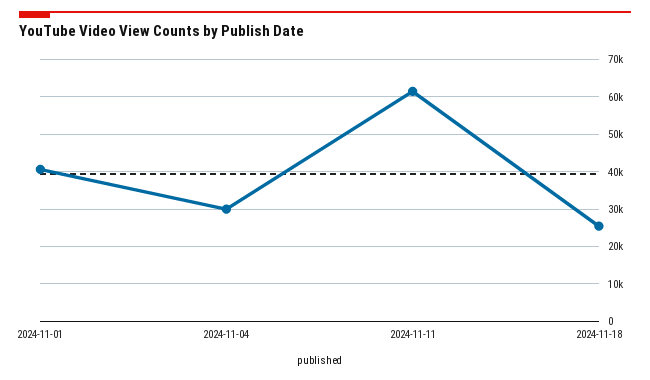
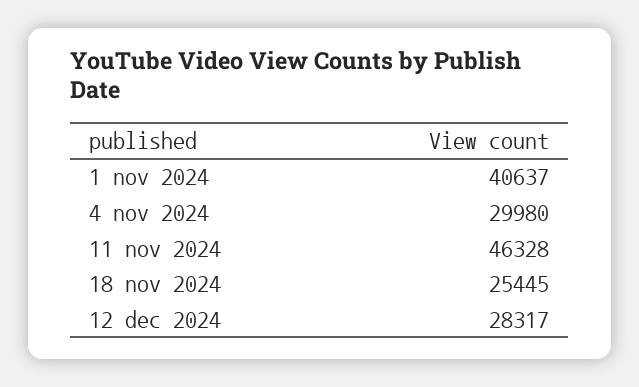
2024-11-11: 62000 -> 46328
12 dec 2024: none -> 28317

